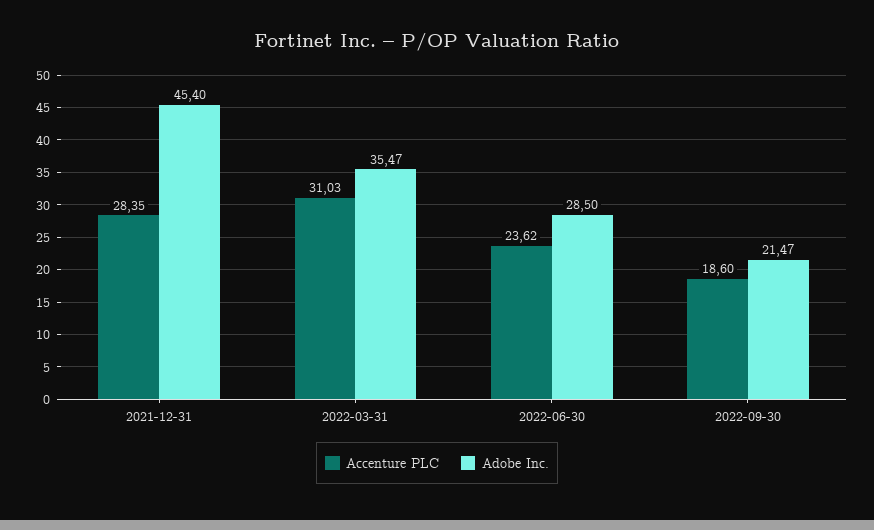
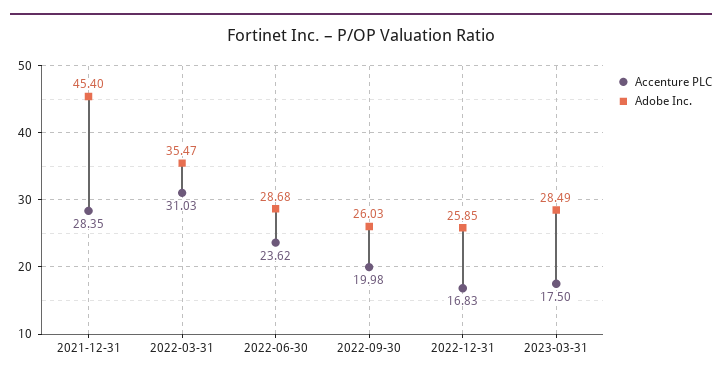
Adobe Inc., 2022-06-30: 28.5 -> 28.68
Accenture PLC, 2022-09-30: 18.6 -> 19.98
Adobe Inc., 2022-09-30: 21.47 -> 26.03
Accenture PLC, 2022-12-31: none -> 16.83
Adobe Inc., 2022-12-31: none -> 25.85
Accenture PLC, 2023-03-31: none -> 17.5
Adobe Inc., 2023-03-31: none -> 28.49

